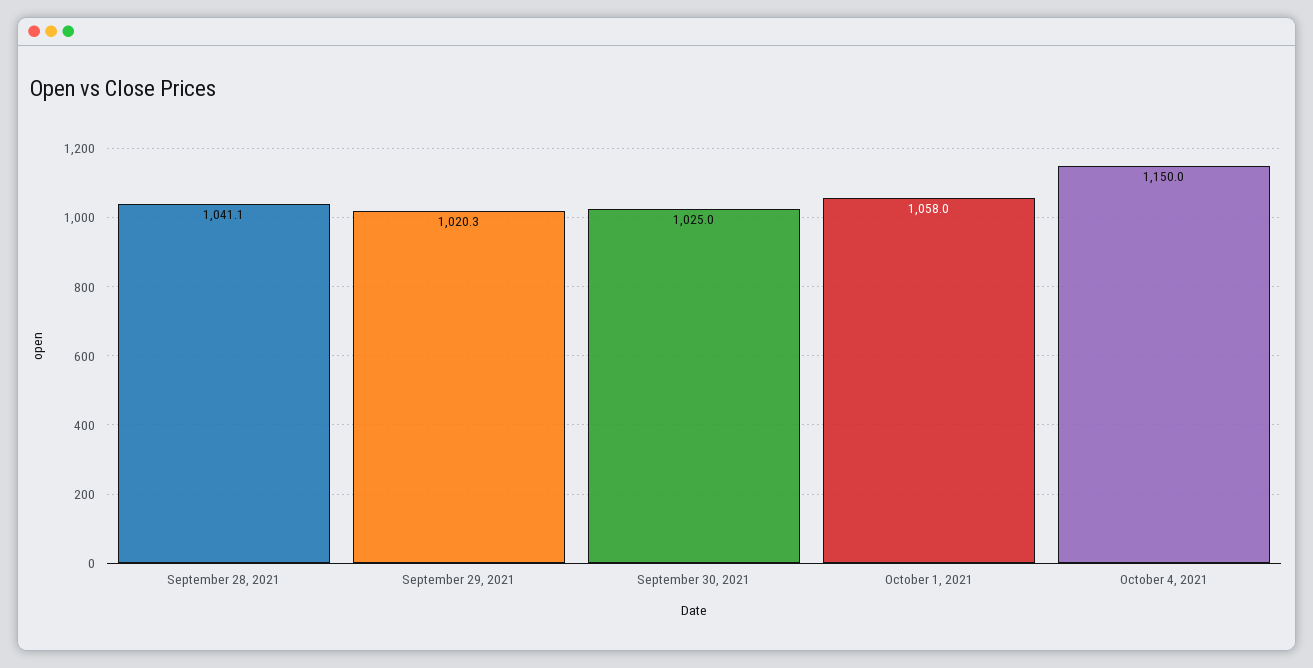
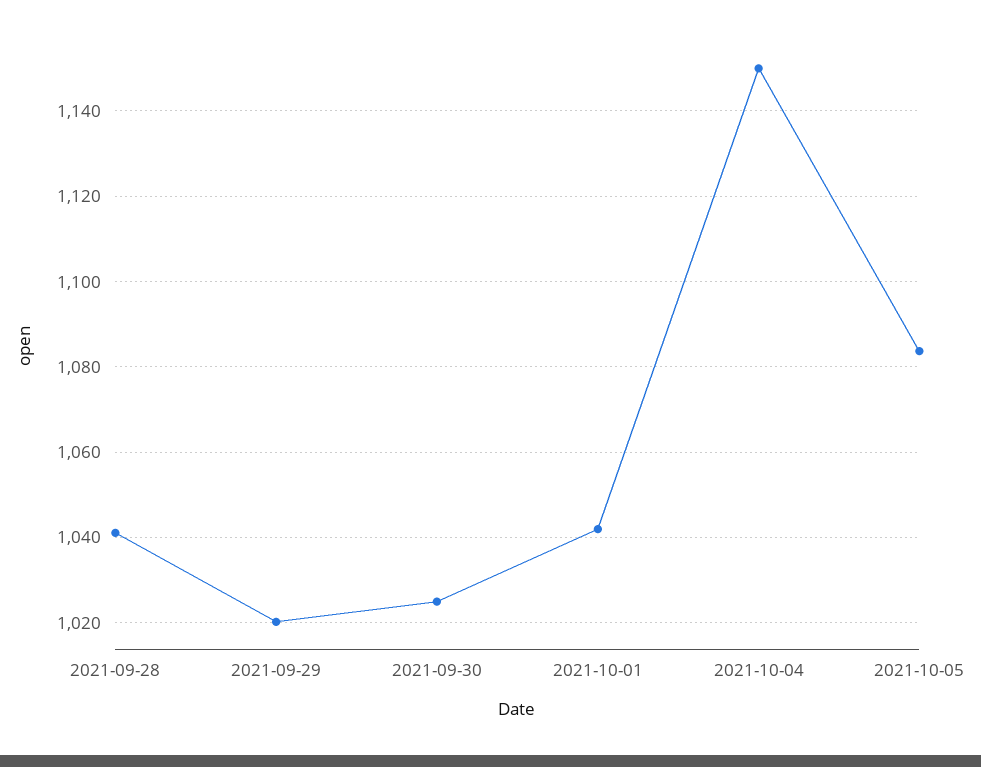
October 1, 2021: 1058 -> 1042
2021-10-05: none -> 1084

